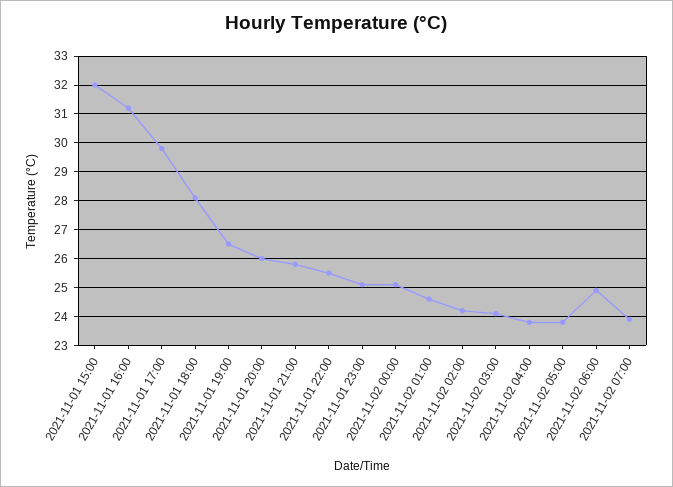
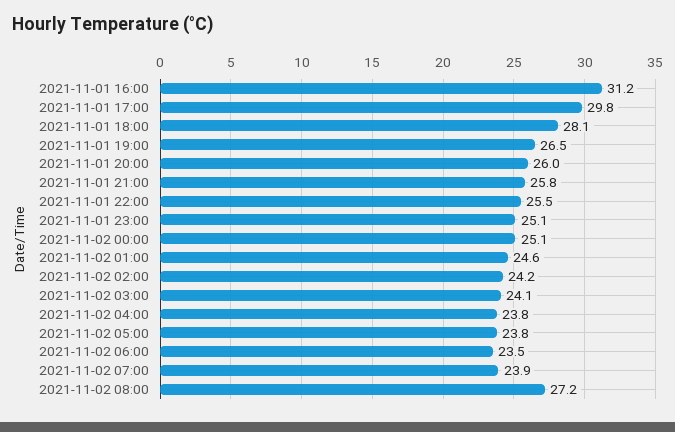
2021-11-01 15:00: 32 -> none
2021-11-02 06:00: 25 -> 23.5
2021-11-02 08:00: none -> 27.2

